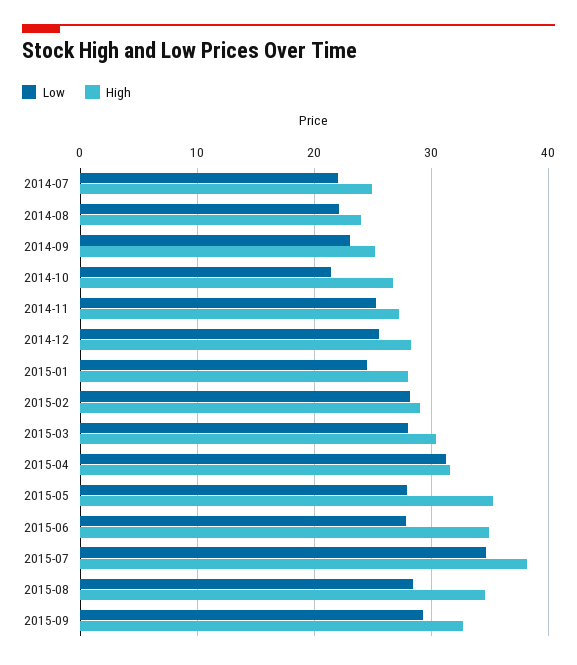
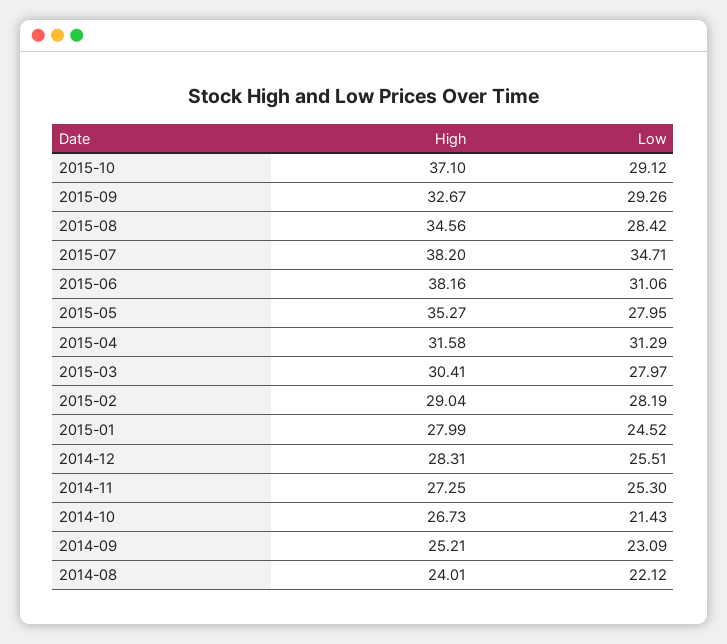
Low, 2014-07: 22 -> none
High, 2014-07: 25 -> none
Low, 2015-06: 28 -> 31.06
High, 2015-06: 35 -> 38.16
High, 2015-10: none -> 37.1
Low, 2015-10: none -> 29.12

